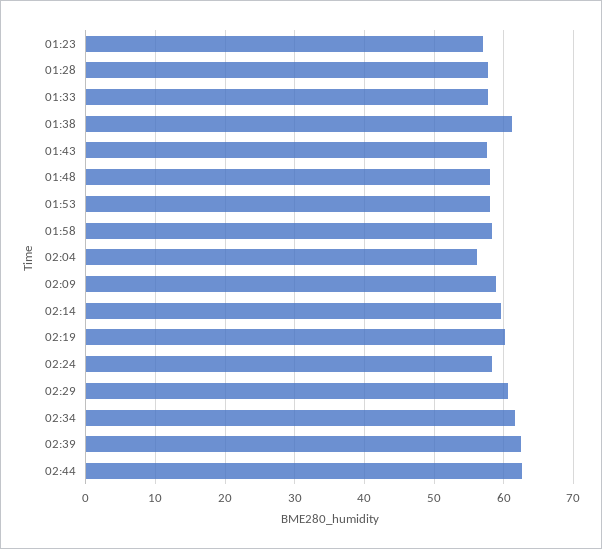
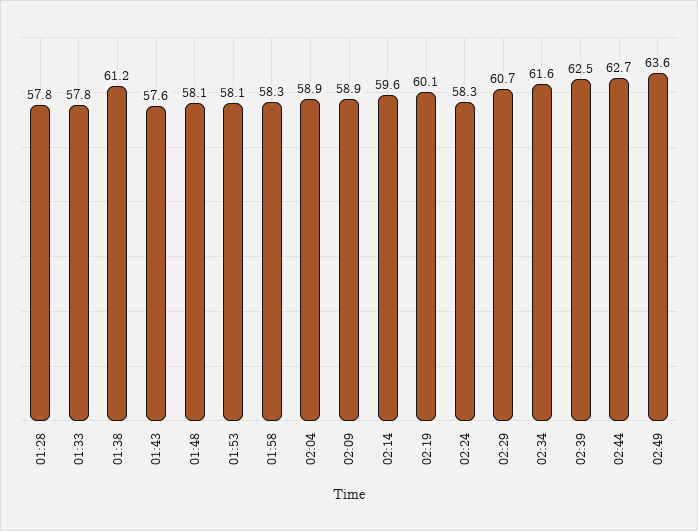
01:23: 57 -> none
02:04: 56 -> 58.9
02:49: none -> 63.6

